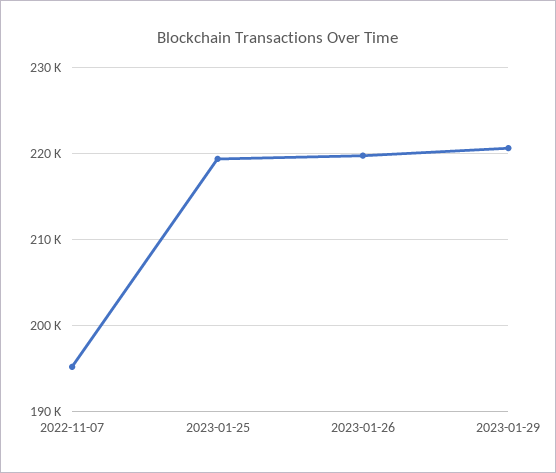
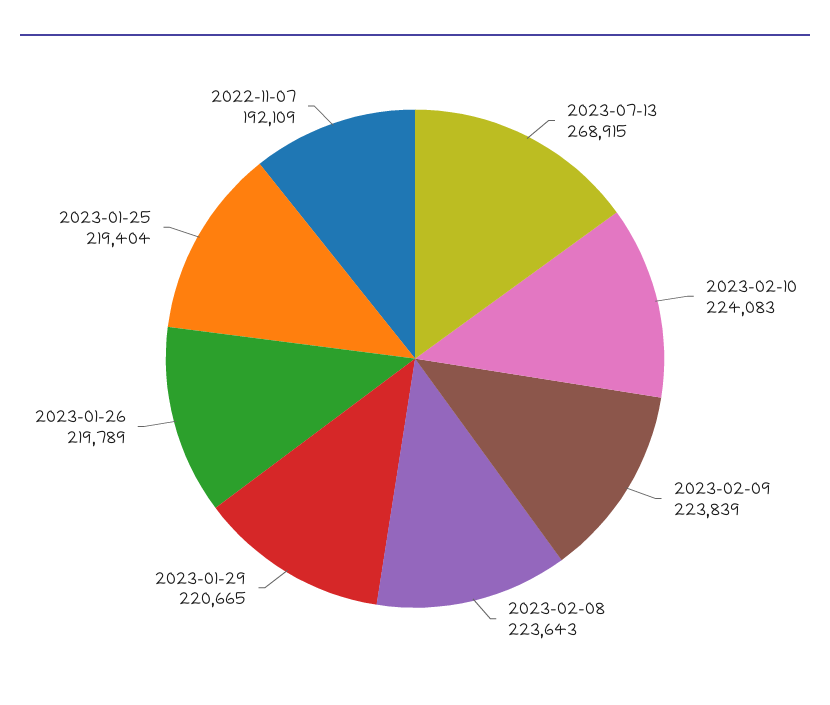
2022-11-07: 195000 -> 192109
2023-07-13: none -> 268915
2023-02-10: none -> 224083
2023-02-09: none -> 223839
2023-02-08: none -> 223643

